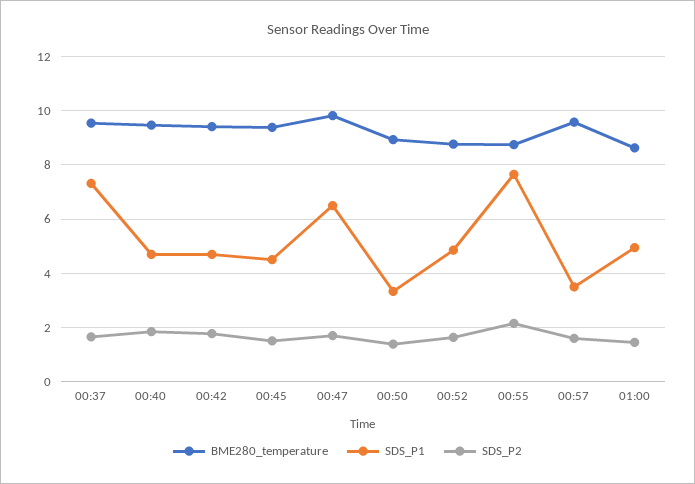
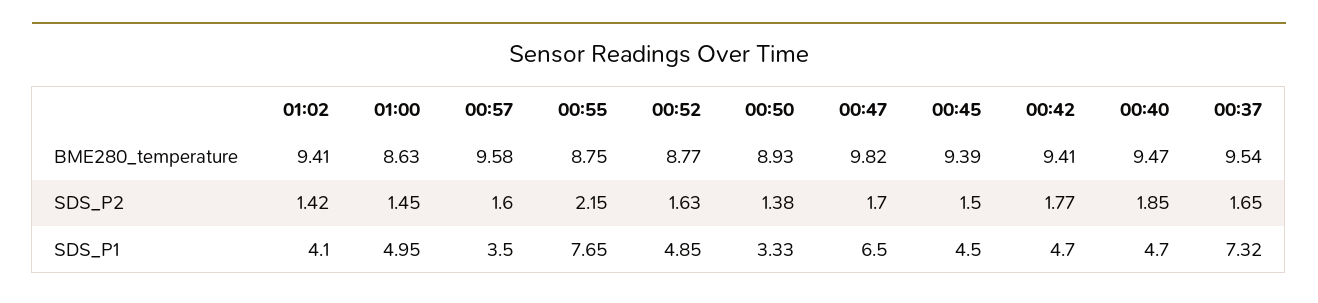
BME280_temperature, 01:02: none -> 9.41
SDS_P2, 01:02: none -> 1.42
SDS_P1, 01:02: none -> 4.1

